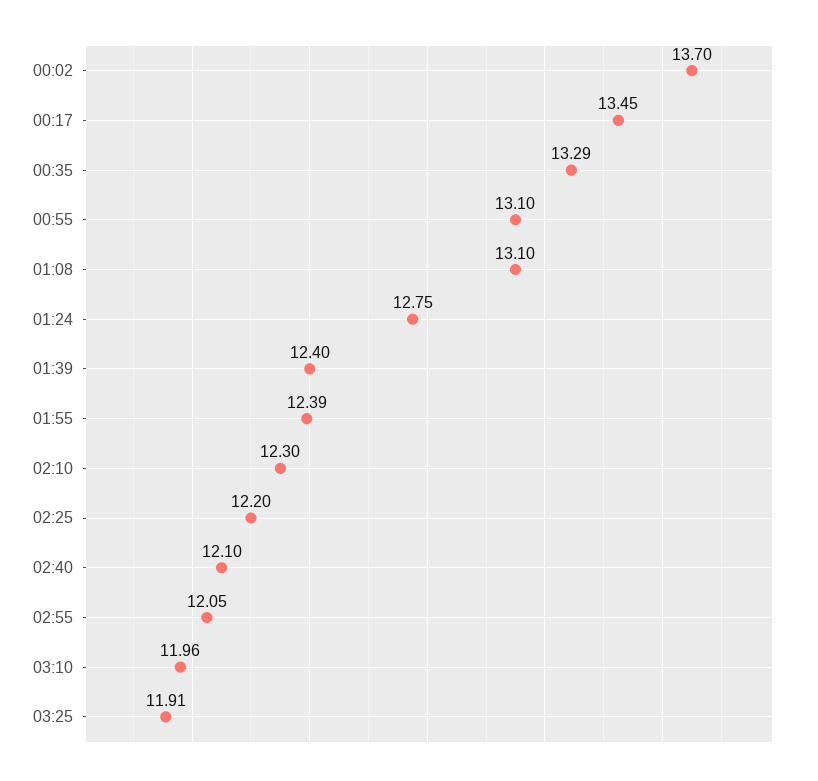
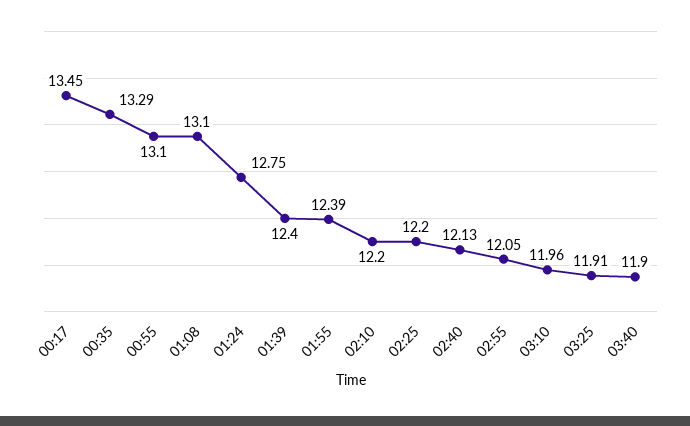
00:02: 13.7 -> none
02:10: 12.3 -> 12.2
02:40: 12.1 -> 12.13
03:40: none -> 11.9

